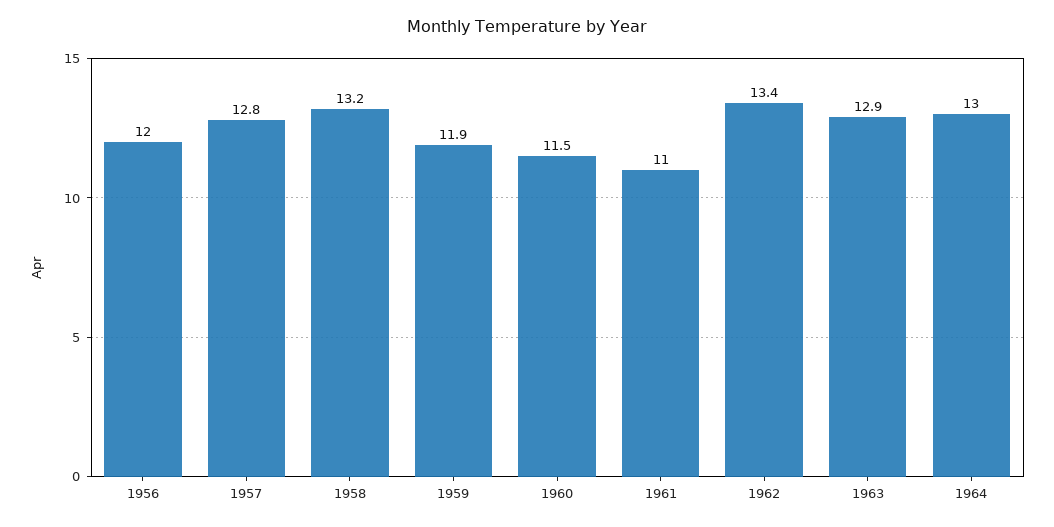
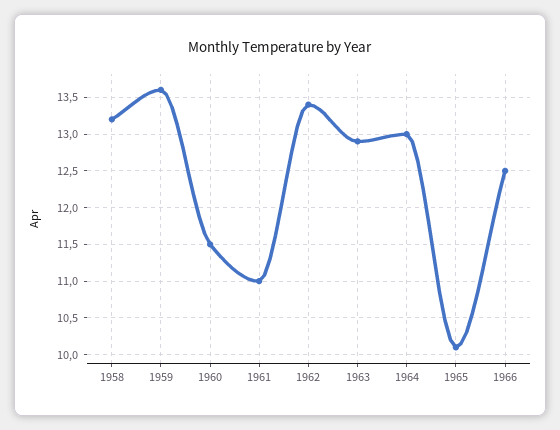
1956: 12 -> none
1957: 12.8 -> none
1959: 11.9 -> 13.6
1965: none -> 10.1
1966: none -> 12.5

